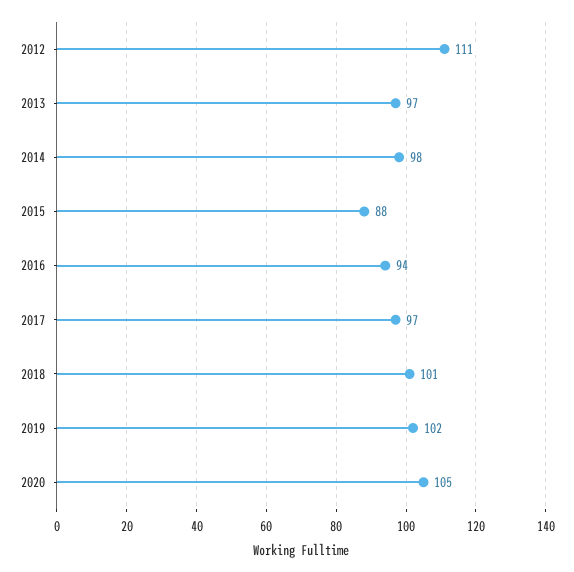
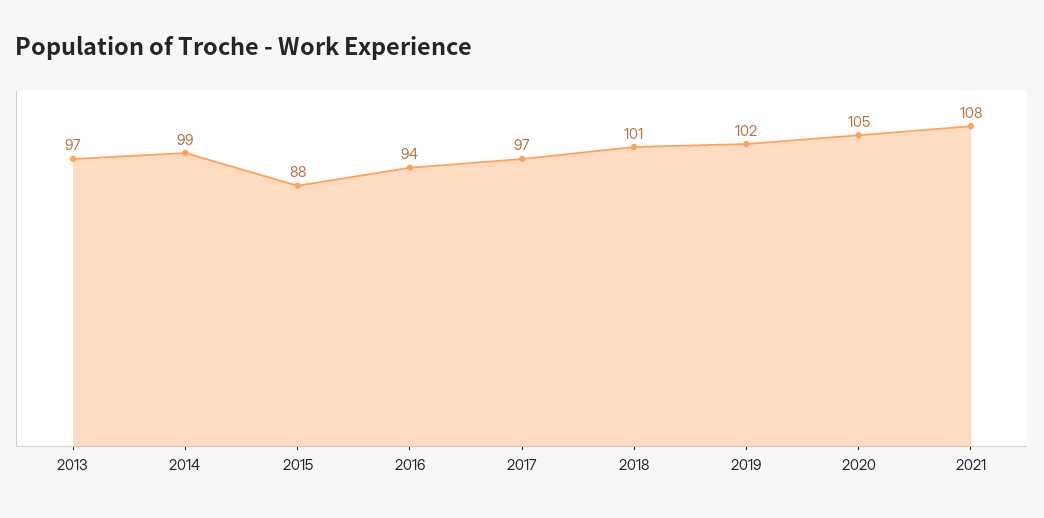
2012: 111 -> none
2014: 98 -> 99
2021: none -> 108

